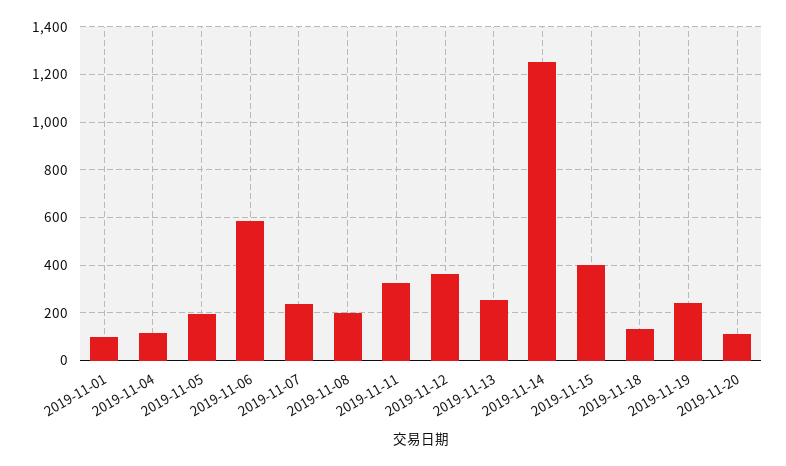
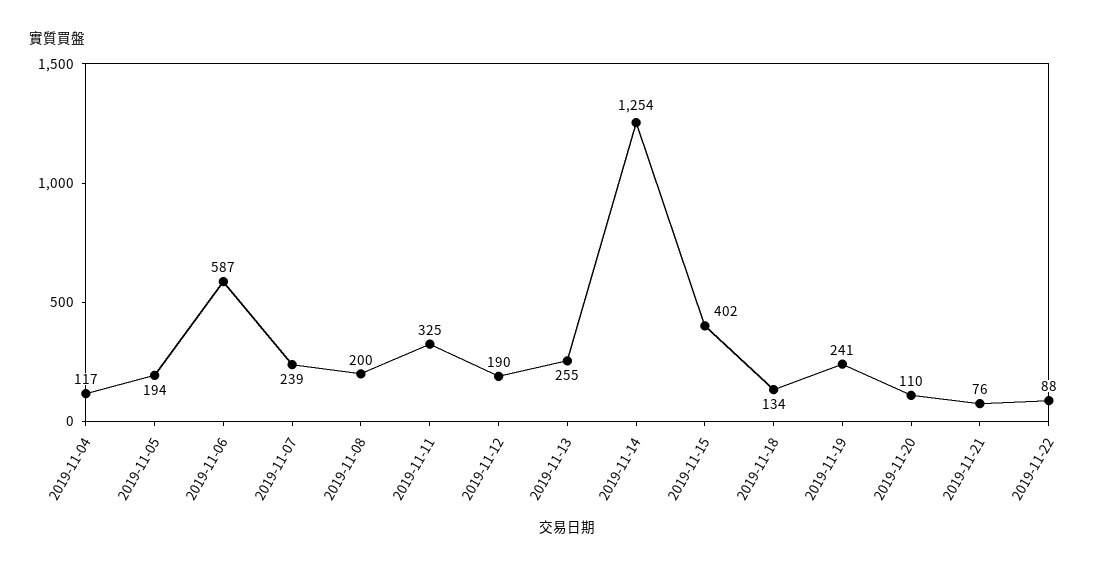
2019-11-01: 100 -> none
2019-11-12: 350 -> 190
2019-11-21: none -> 76
2019-11-22: none -> 88

